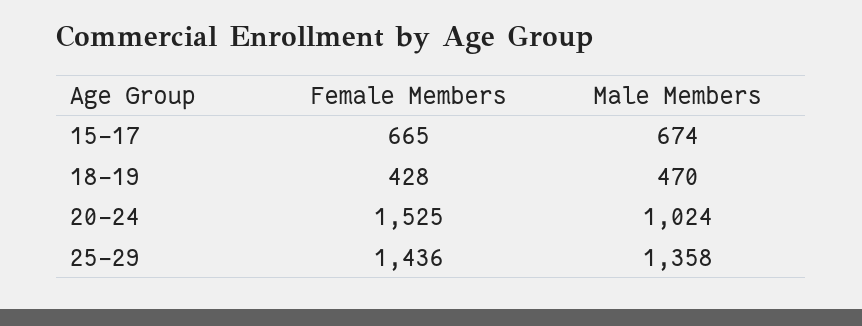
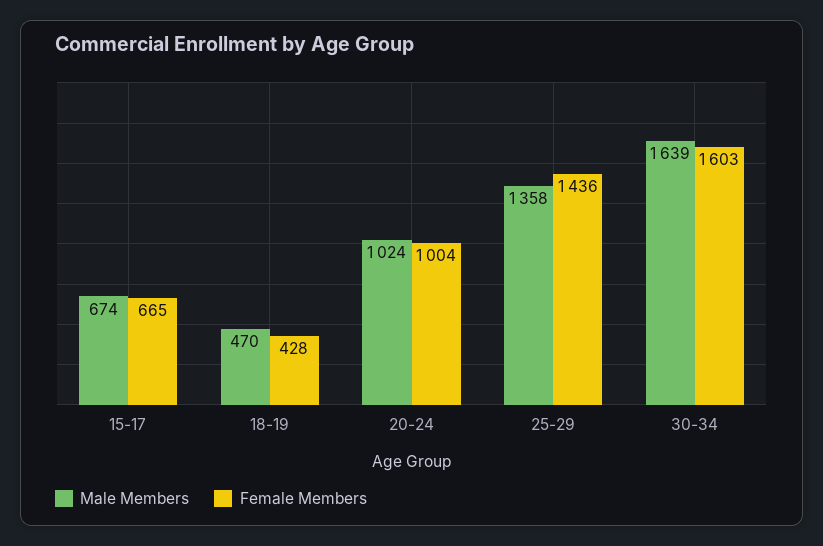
Female Members, 20-24: 1525 -> 1004
Male Members, 30-34: none -> 1639
Female Members, 30-34: none -> 1603

